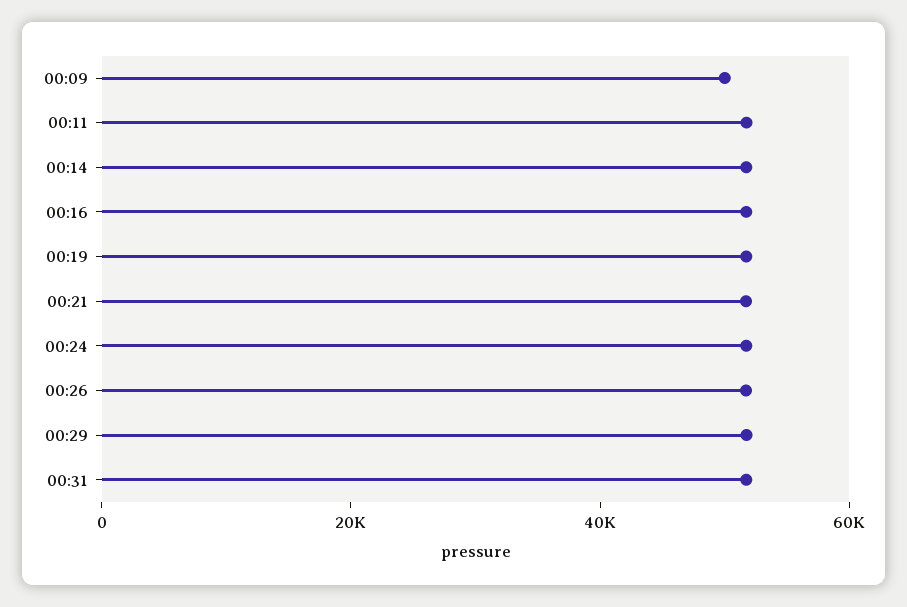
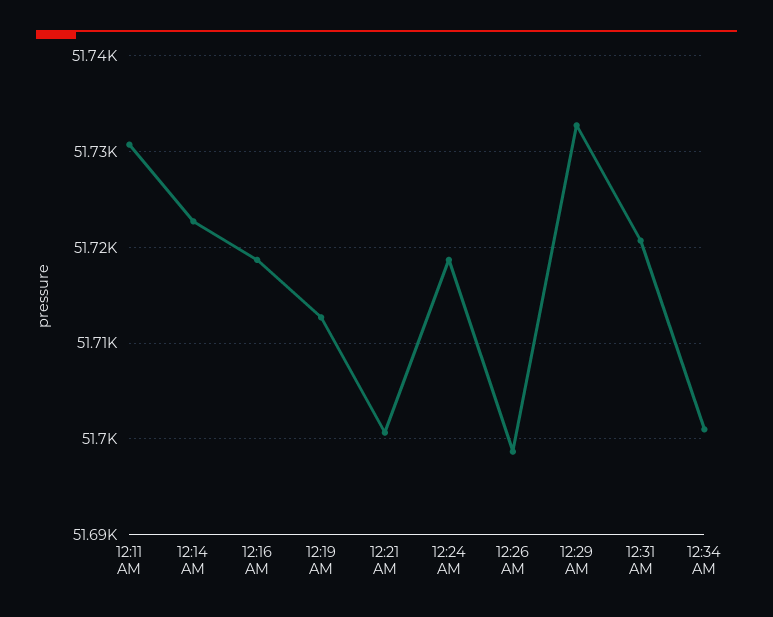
00:09: 50000 -> none
12:34 AM: none -> 51701

